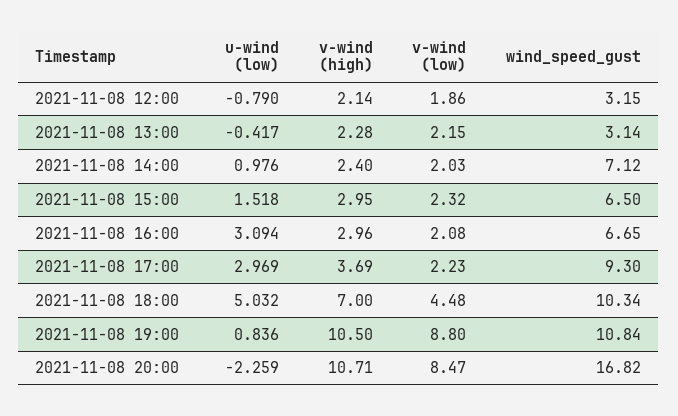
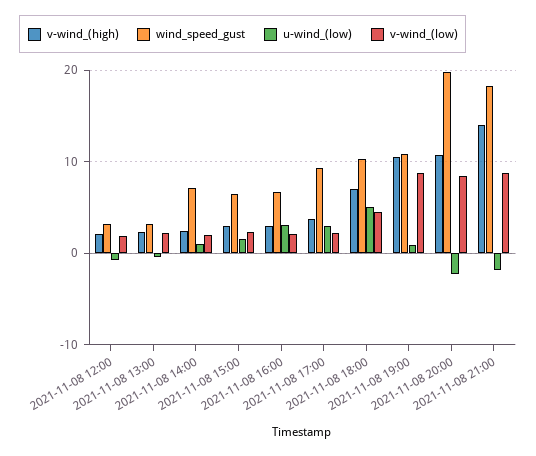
wind_speed_gust, 2021-11-08 20:00: 16.82 -> 20
v-wind (high), 2021-11-08 21:00: none -> 14
wind_speed_gust, 2021-11-08 21:00: none -> 18
u-wind (low), 2021-11-08 21:00: none -> -2
v-wind (low), 2021-11-08 21:00: none -> 9

